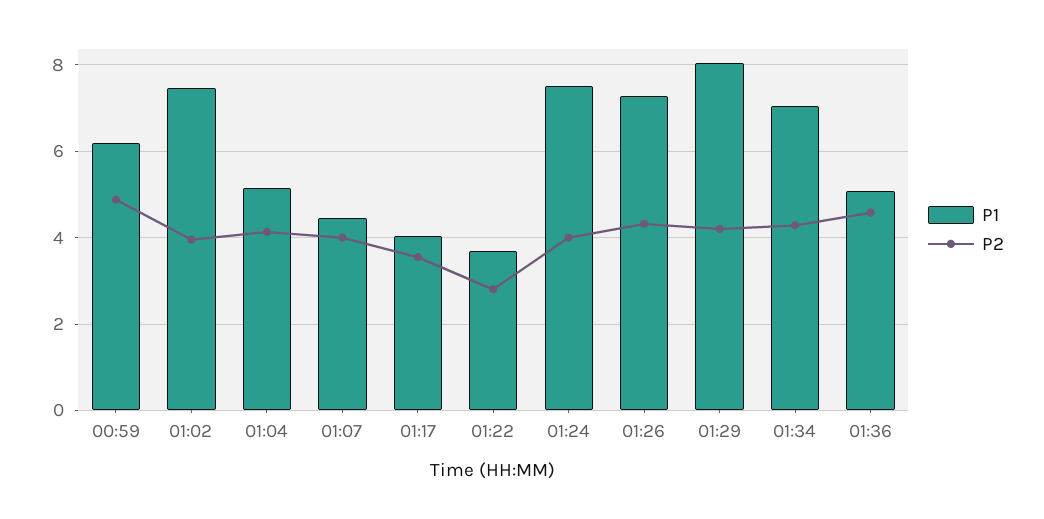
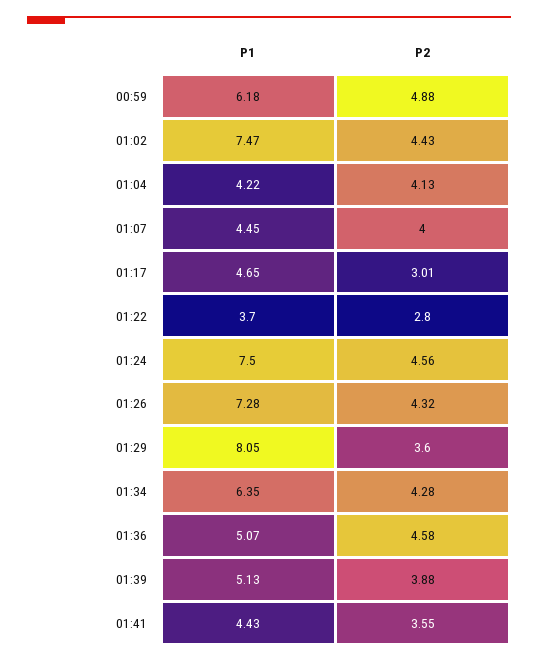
P2, 01:02: 4 -> 4.43
P1, 01:04: 5.2 -> 4.22
P1, 01:17: 4 -> 4.65
P2, 01:17: 3.6 -> 3.01
P2, 01:24: 4 -> 4.56
P2, 01:29: 4.2 -> 3.6
P1, 01:34: 7 -> 6.35
P1, 01:39: none -> 5.13
P2, 01:39: none -> 3.88
P1, 01:41: none -> 4.43
P2, 01:41: none -> 3.55

